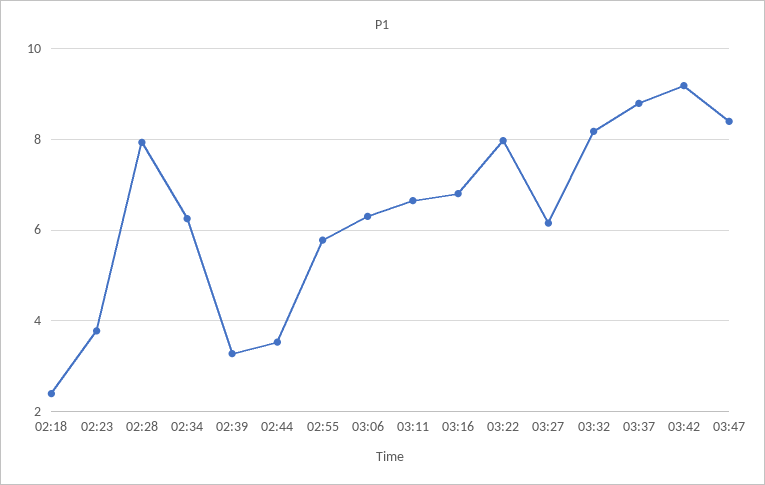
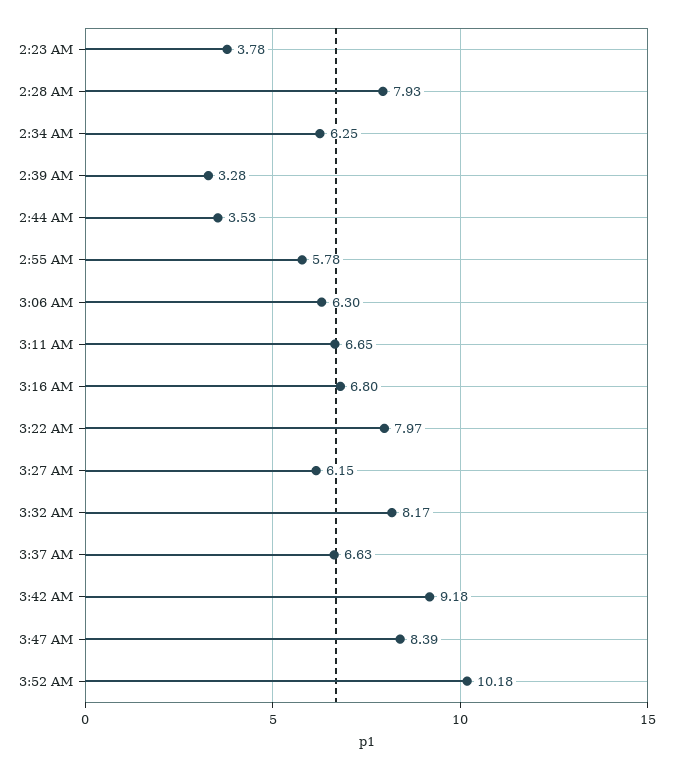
02:18: 2.4 -> none
03:37: 8.8 -> 6.63
3:52 AM: none -> 10.18

